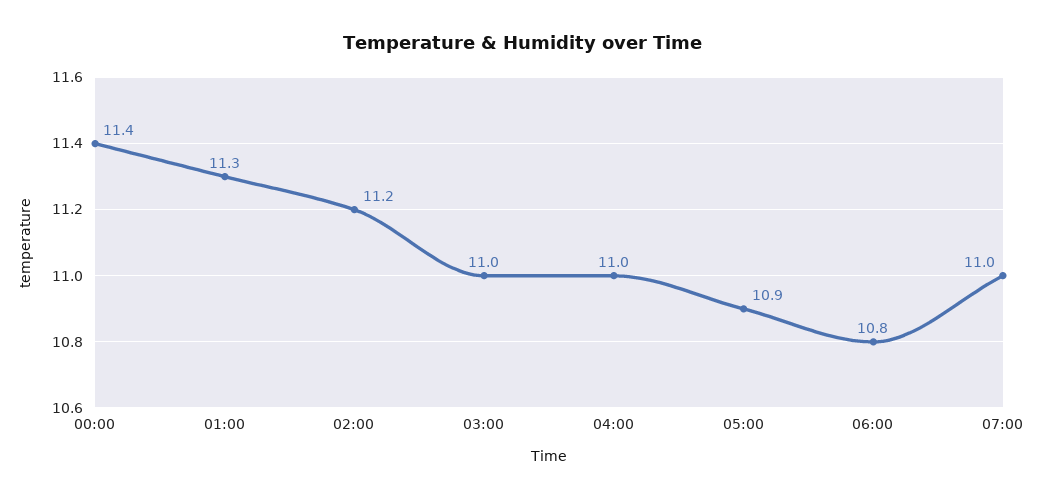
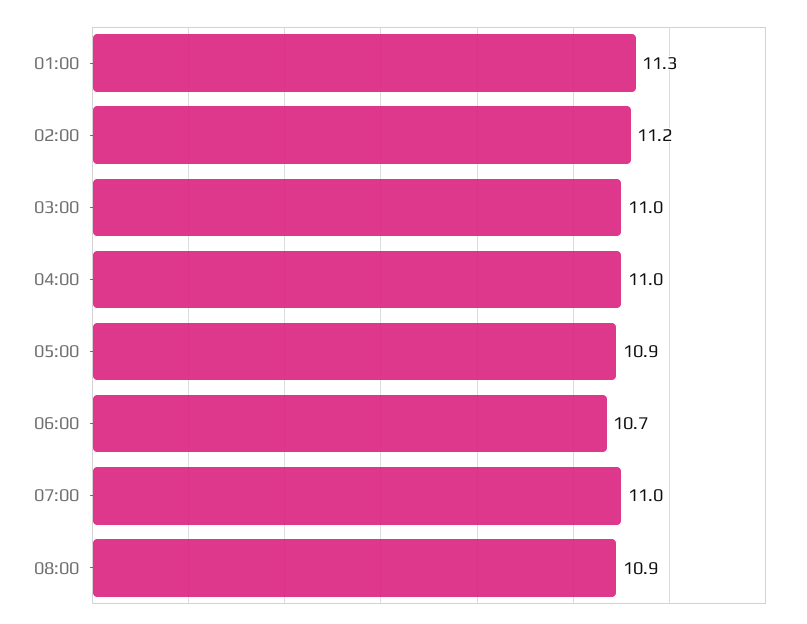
00:00: 11.4 -> none
06:00: 10.8 -> 10.7
08:00: none -> 10.9

